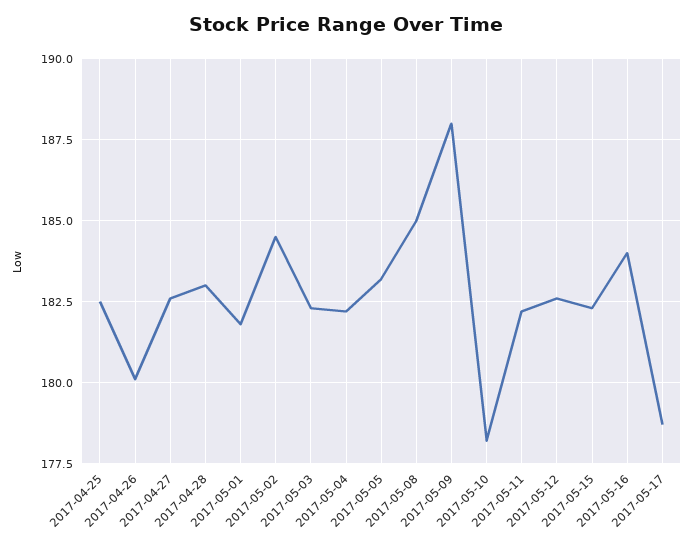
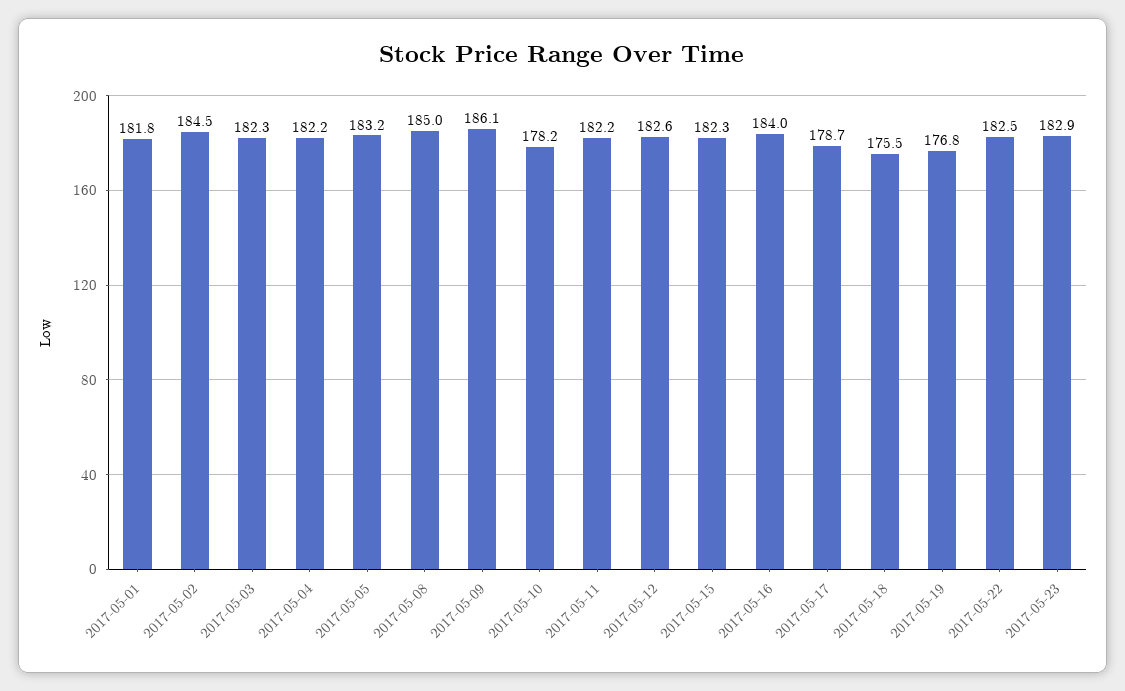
2017-04-25: 182.5 -> none
2017-04-26: 180 -> none
2017-04-27: 182.5 -> none
2017-04-28: 183 -> none
2017-05-09: 188 -> 186.1
2017-05-18: none -> 175.5
2017-05-19: none -> 176.8
2017-05-22: none -> 182.5
2017-05-23: none -> 182.9

